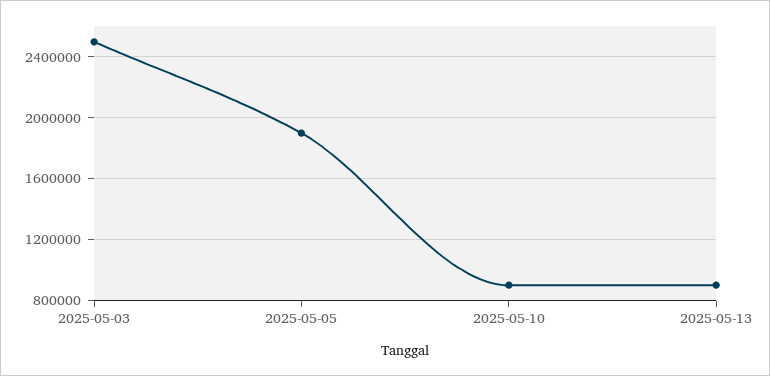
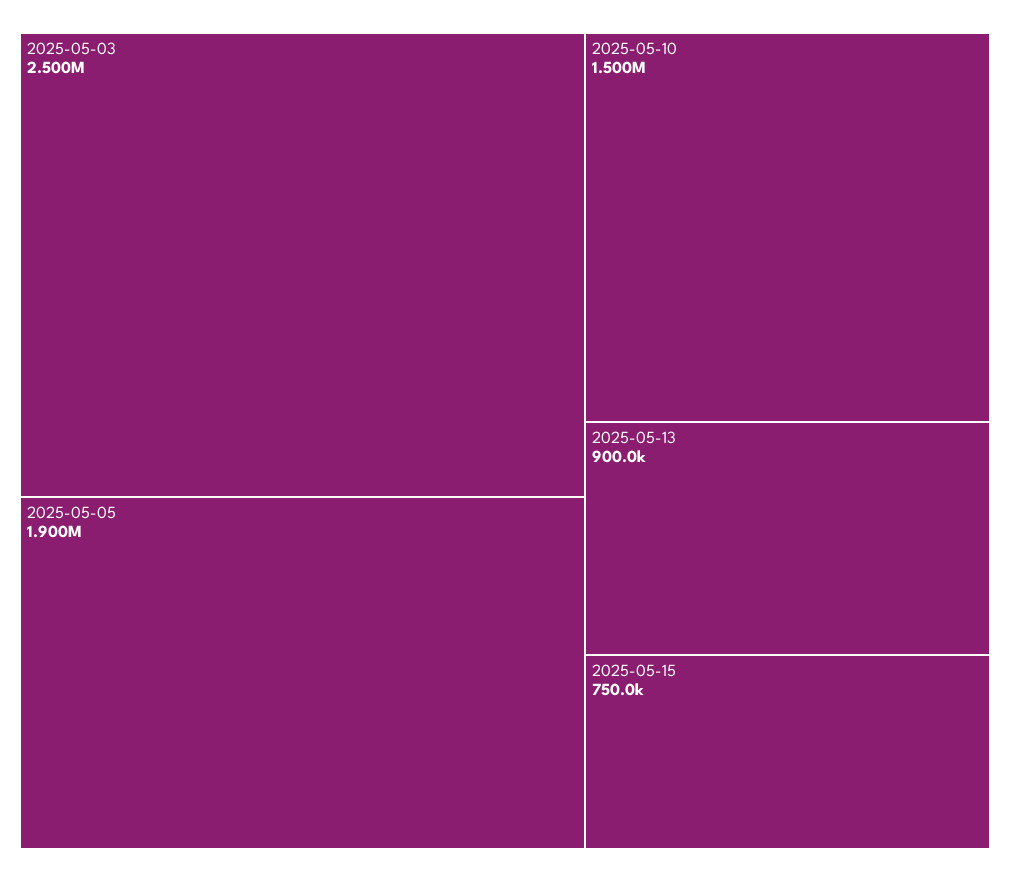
2025-05-10: 900000 -> 1500000
2025-05-15: none -> 750000

